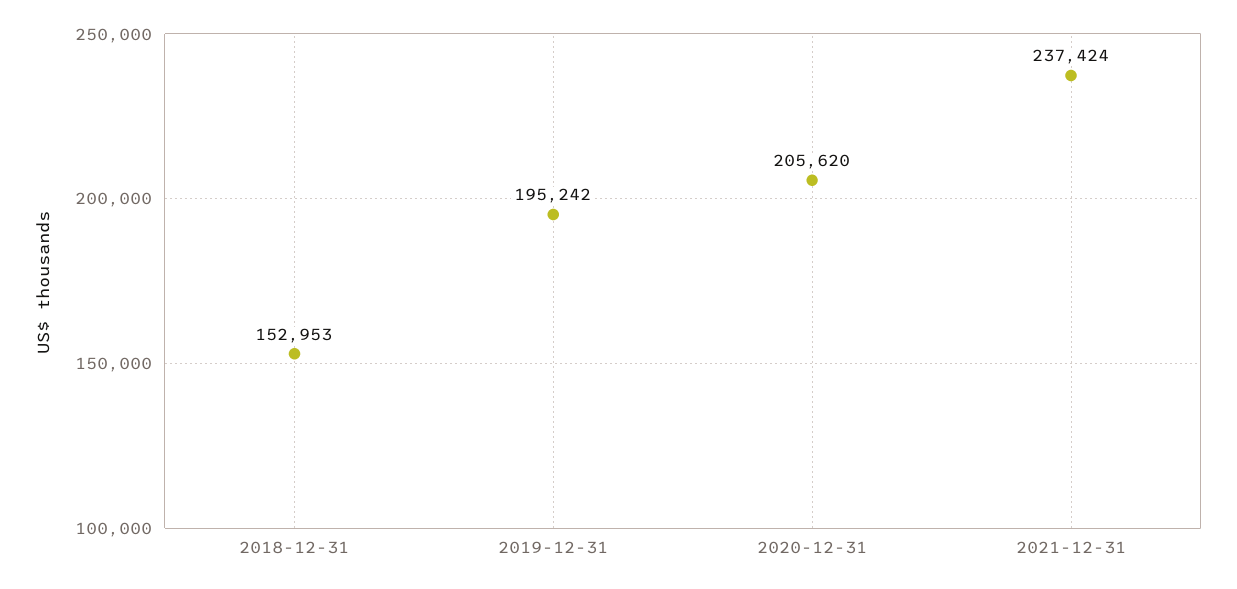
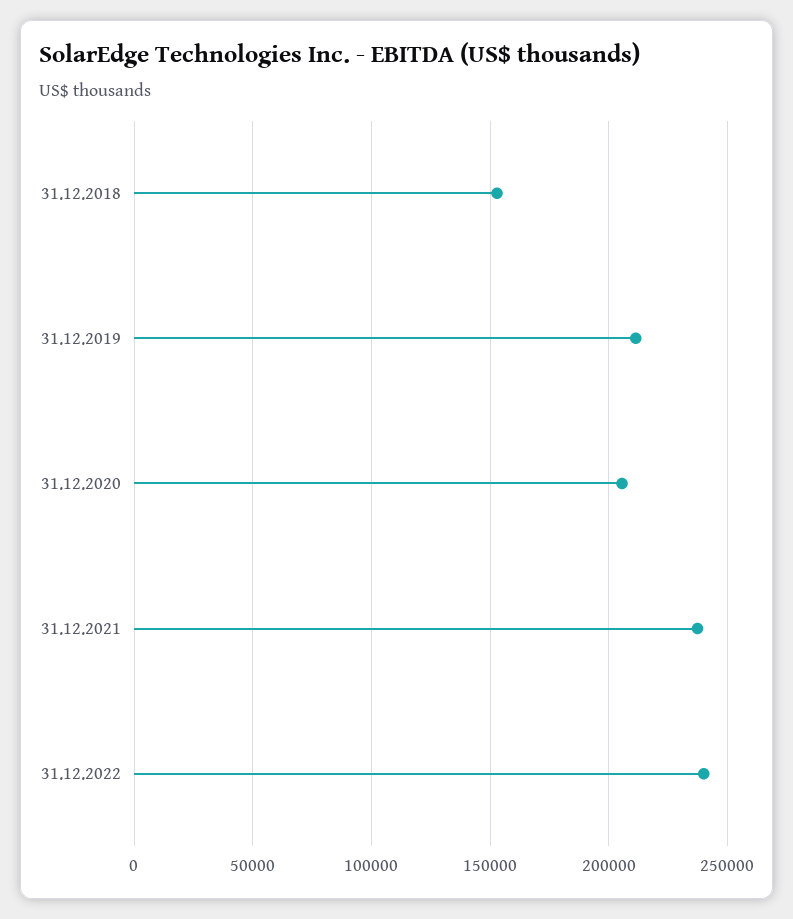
2019-12-31: 195242 -> 210000
31.12.2022: none -> 240000

